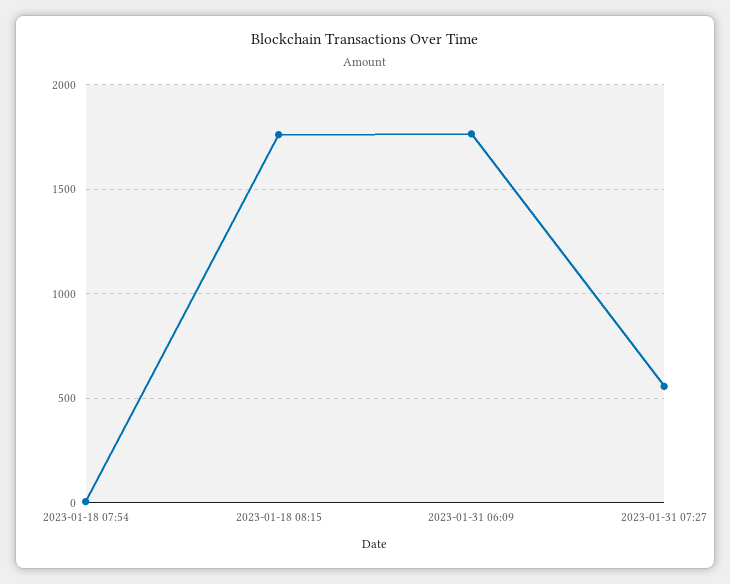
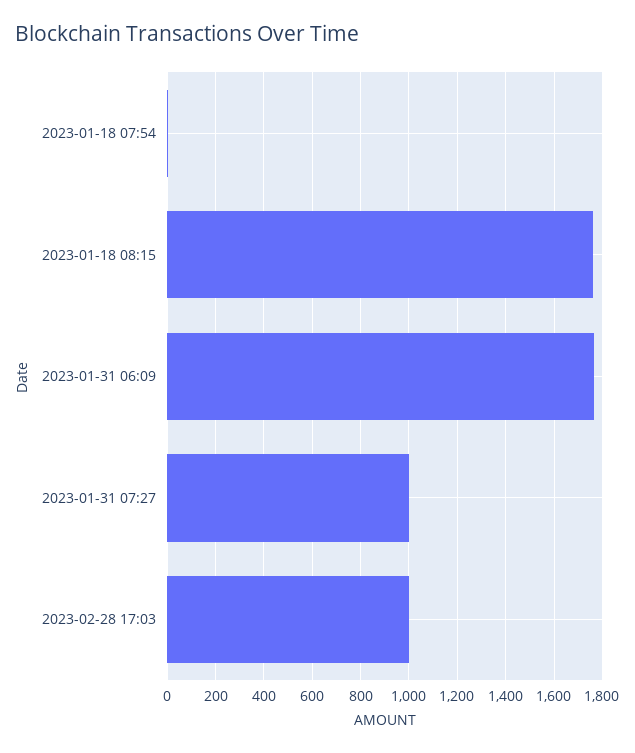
2023-01-31 07:27: 550 -> 1000
2023-02-28 17:03: none -> 1000

